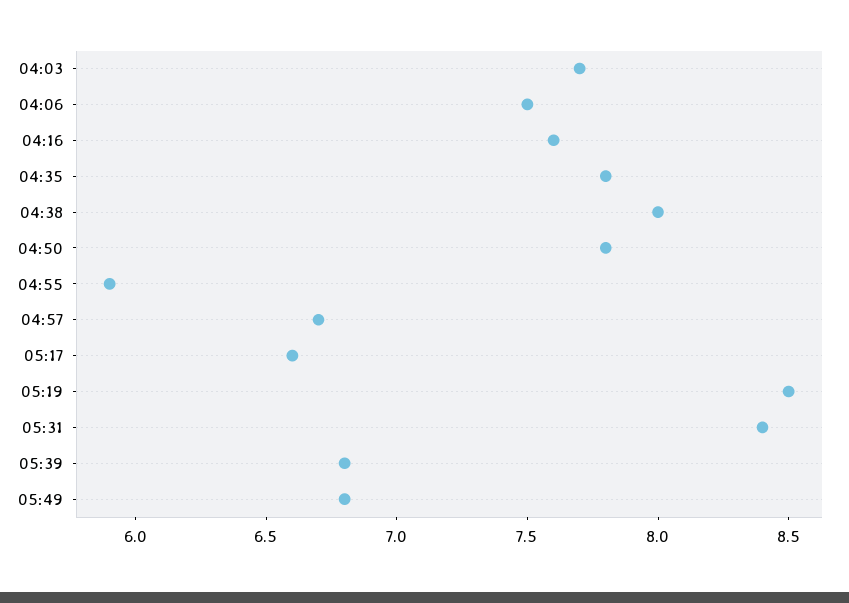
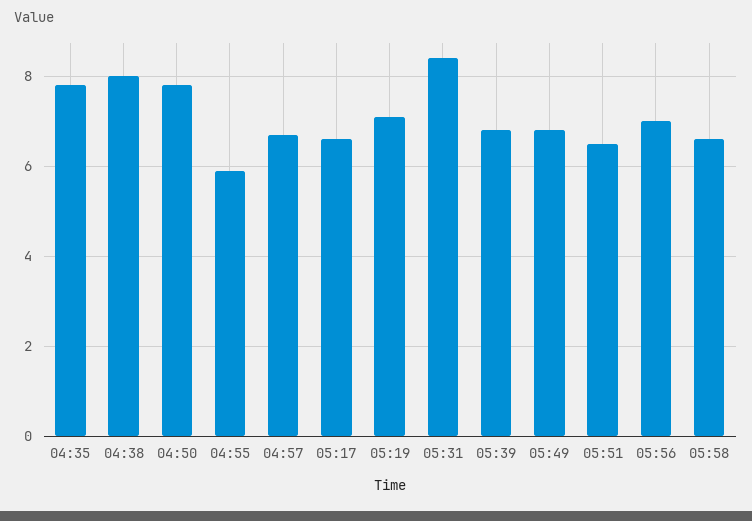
04:03: 7.7 -> none
04:06: 7.5 -> none
04:16: 7.6 -> none
05:19: 8.5 -> 7
05:51: none -> 6.5
05:56: none -> 7
05:58: none -> 6.5

